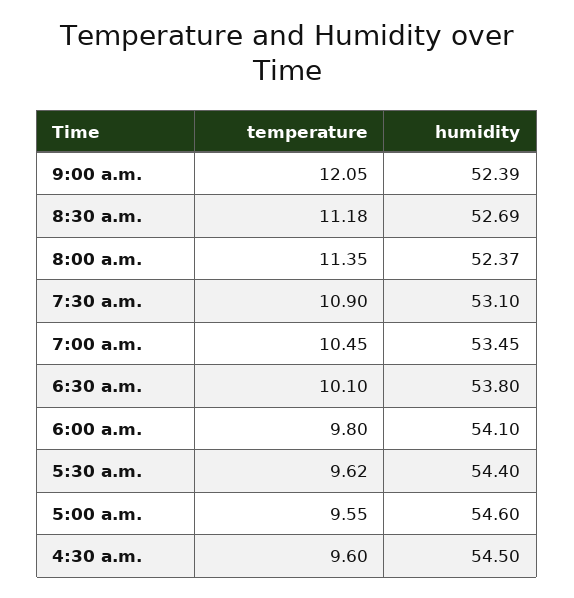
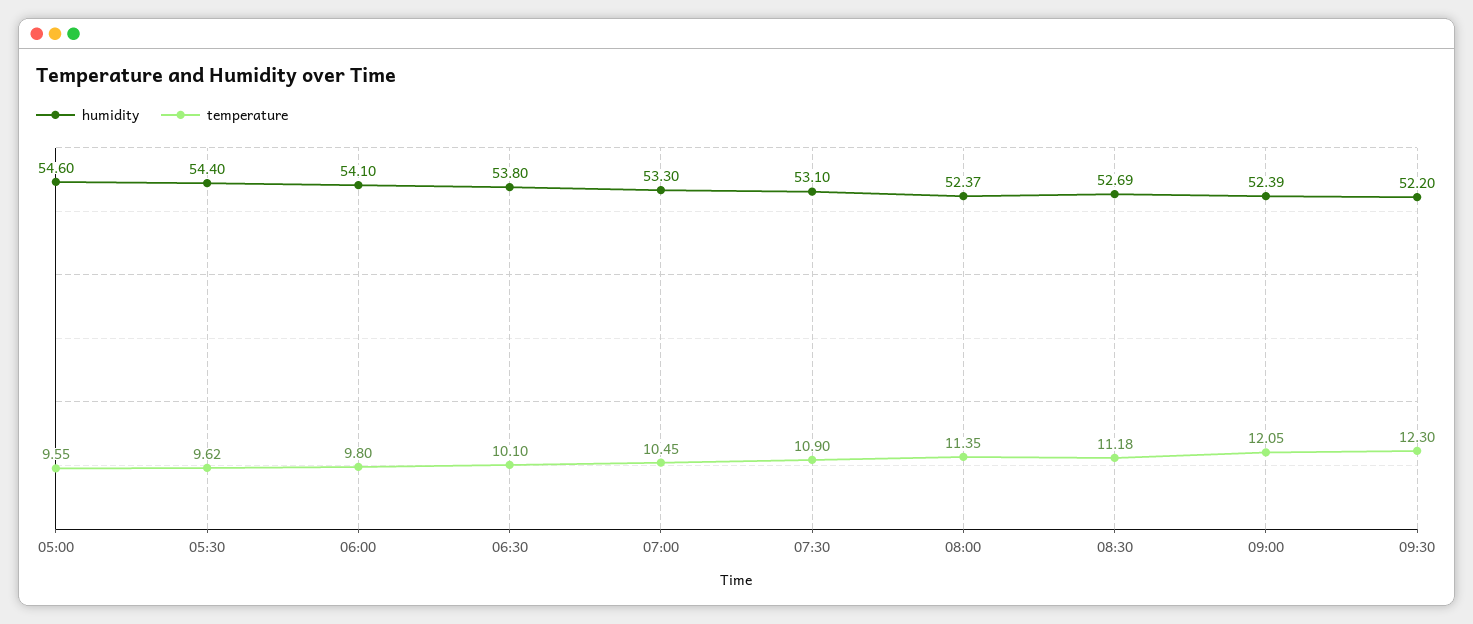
humidity, 7:00 a.m.: 53.45 -> 53.3
temperature, 4:30 a.m.: 9.6 -> none
humidity, 4:30 a.m.: 54.5 -> none
humidity, 09:30: none -> 52.2
temperature, 09:30: none -> 12.3

